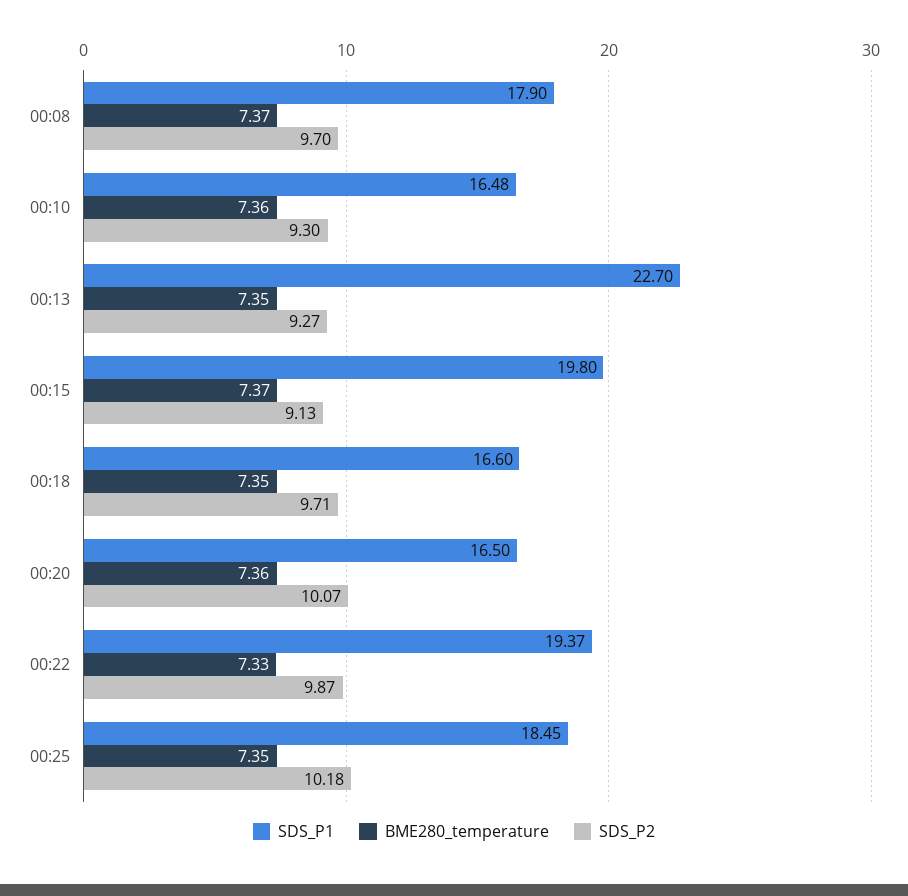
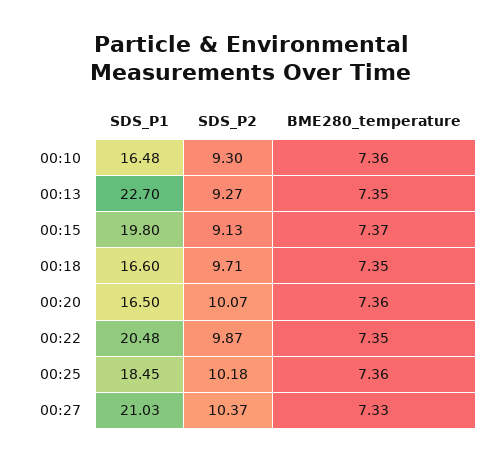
SDS_P1, 00:08: 17.9 -> none
BME280_temperature, 00:08: 7.37 -> none
SDS_P2, 00:08: 9.7 -> none
SDS_P1, 00:22: 19.37 -> 20.48
BME280_temperature, 00:22: 7.33 -> 7.35
BME280_temperature, 00:25: 7.35 -> 7.36
SDS_P1, 00:27: none -> 21.03
SDS_P2, 00:27: none -> 10.37
BME280_temperature, 00:27: none -> 7.33

